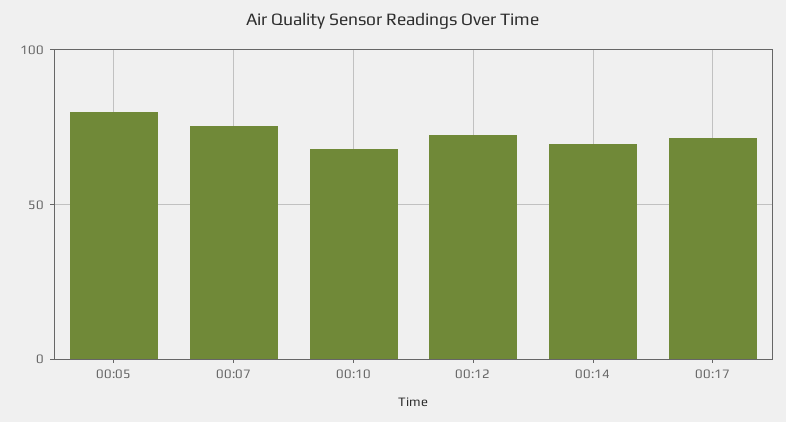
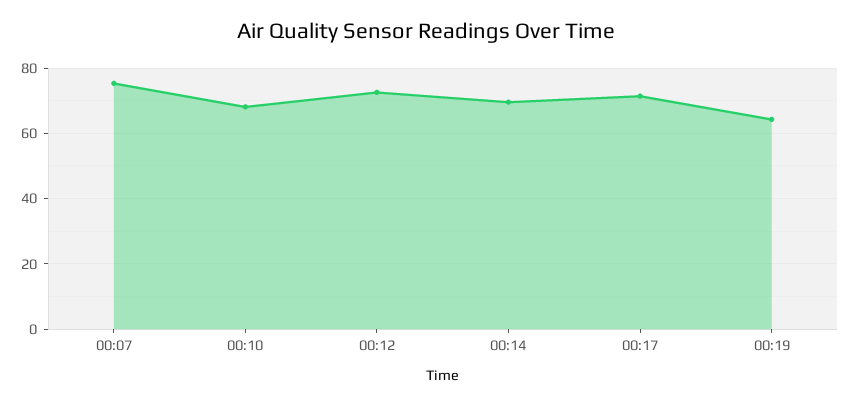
00:05: 80 -> none
00:19: none -> 64

